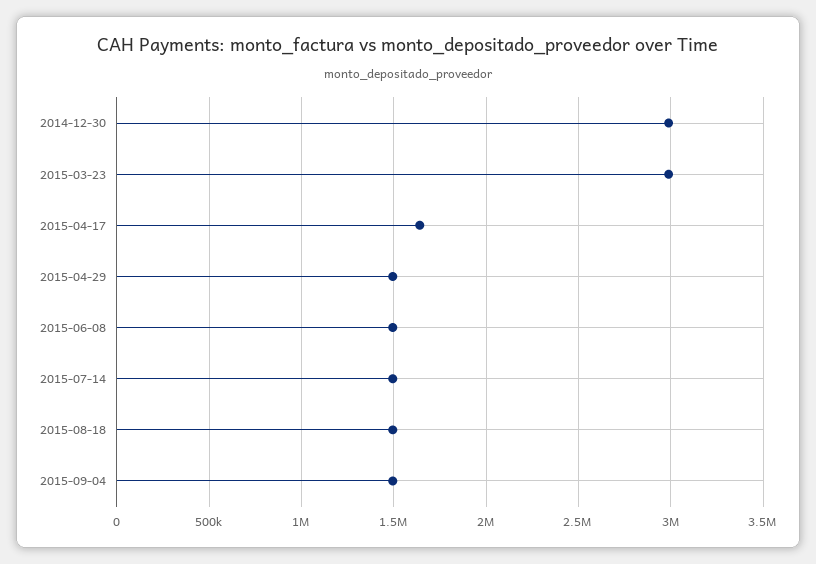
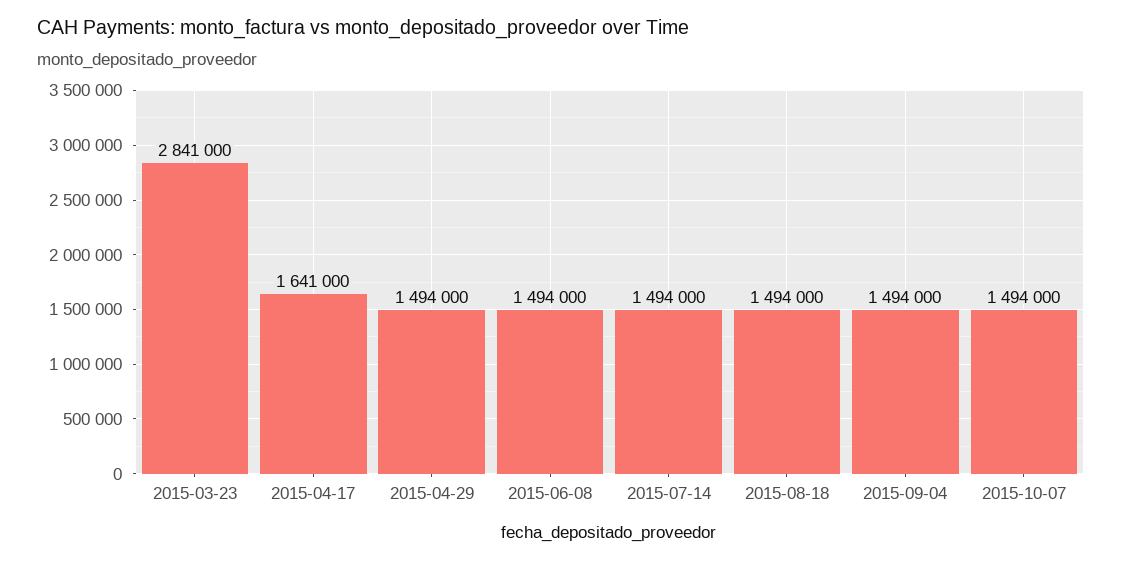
2014-12-30: 3000000 -> none
2015-03-23: 3000000 -> 2841000
2015-10-07: none -> 1494000

